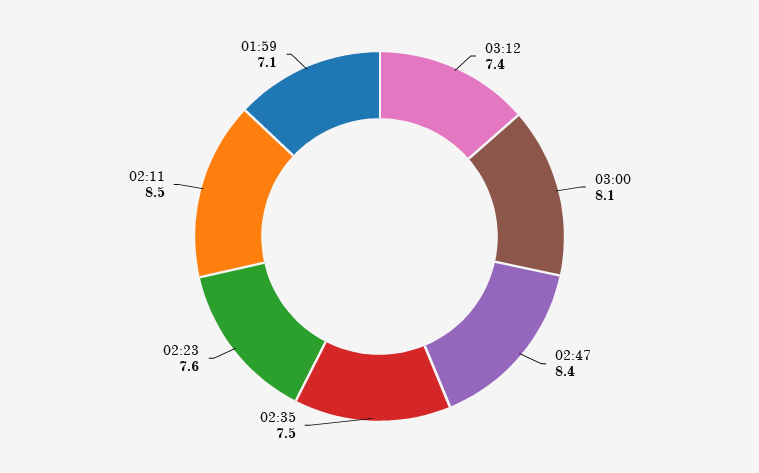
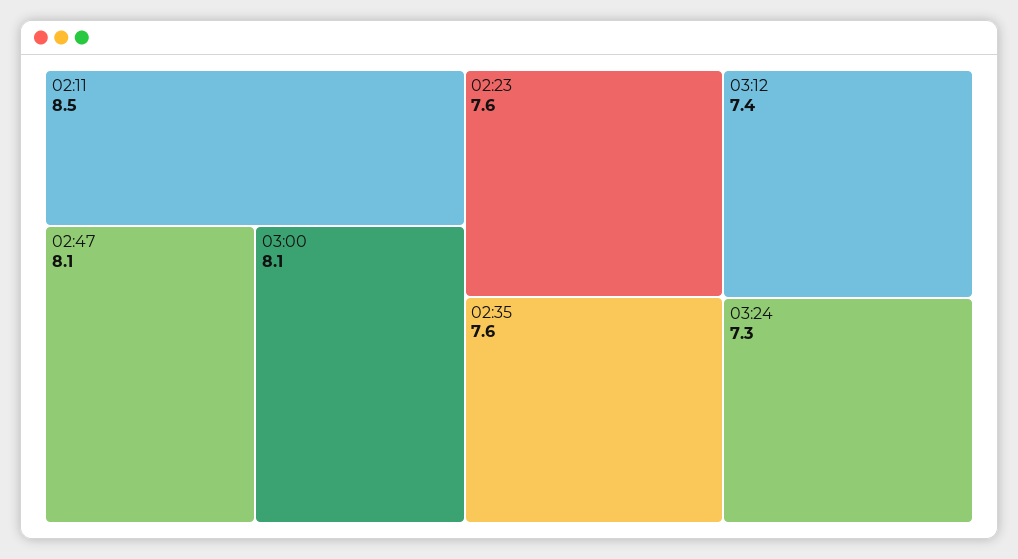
02:47: 8.4 -> 8.1
02:35: 7.5 -> 7.6
01:59: 7.1 -> none
03:24: none -> 7.3

